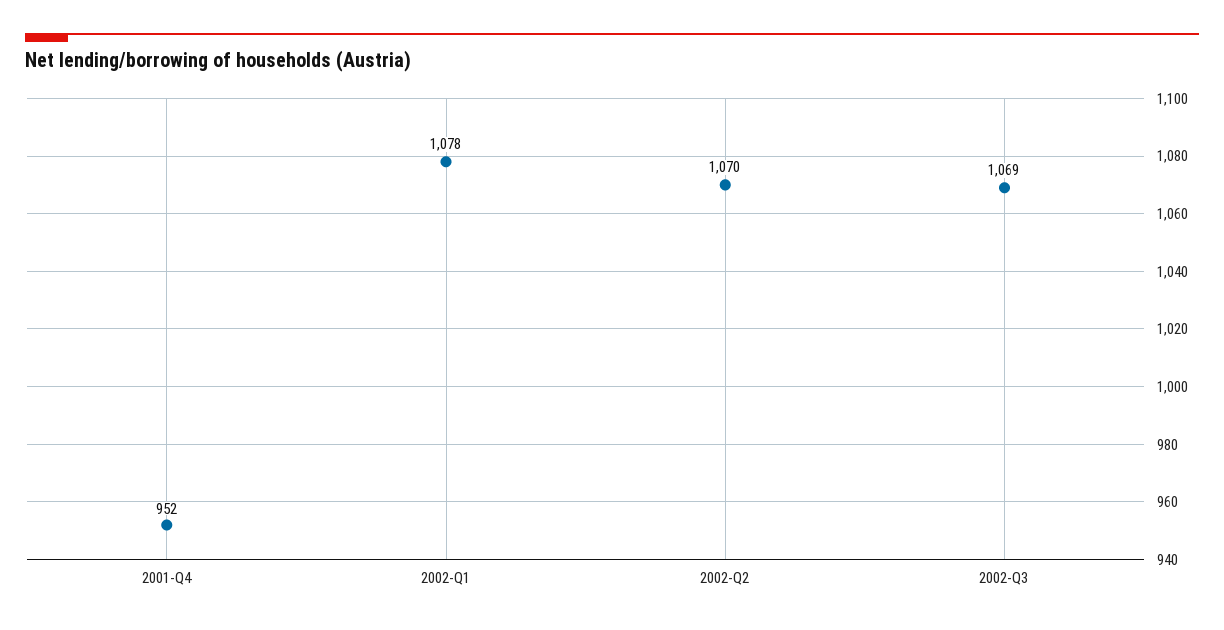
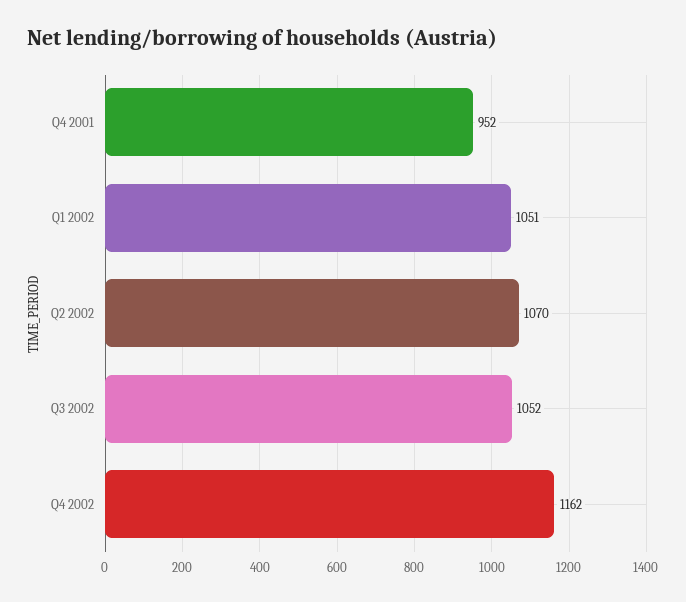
2002-Q1: 1078 -> 1051
2002-Q3: 1069 -> 1052
Q4 2002: none -> 1162

